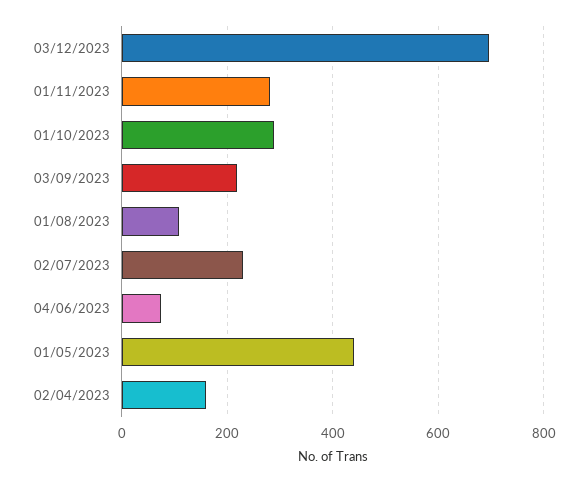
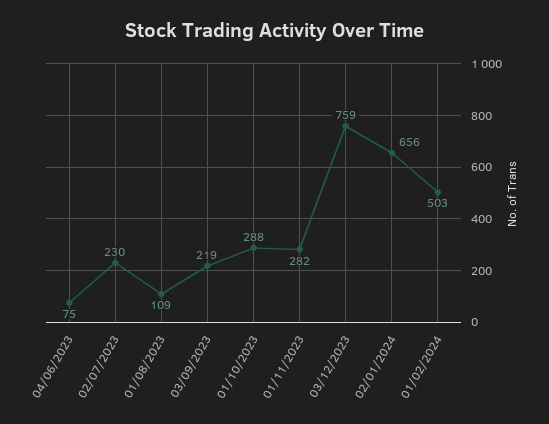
03/12/2023: 700 -> 759
01/05/2023: 440 -> none
02/04/2023: 160 -> none
02/01/2024: none -> 656
01/02/2024: none -> 503

